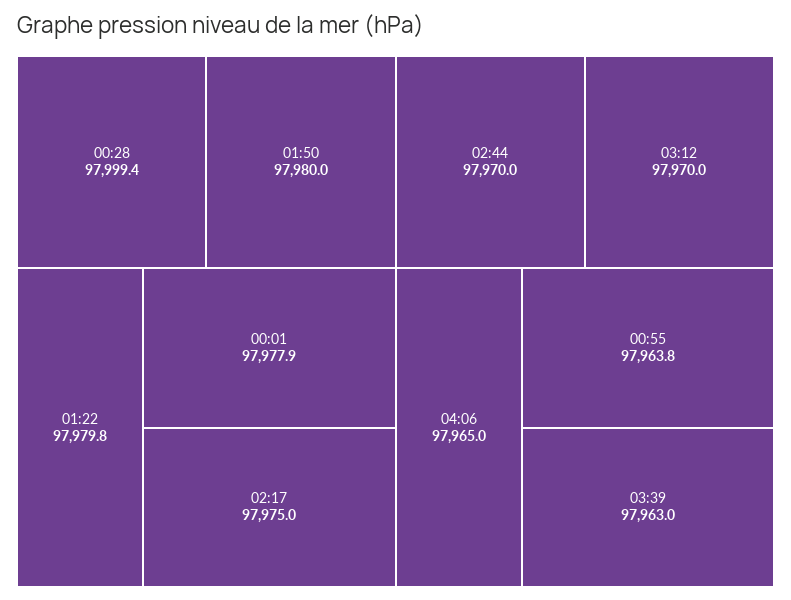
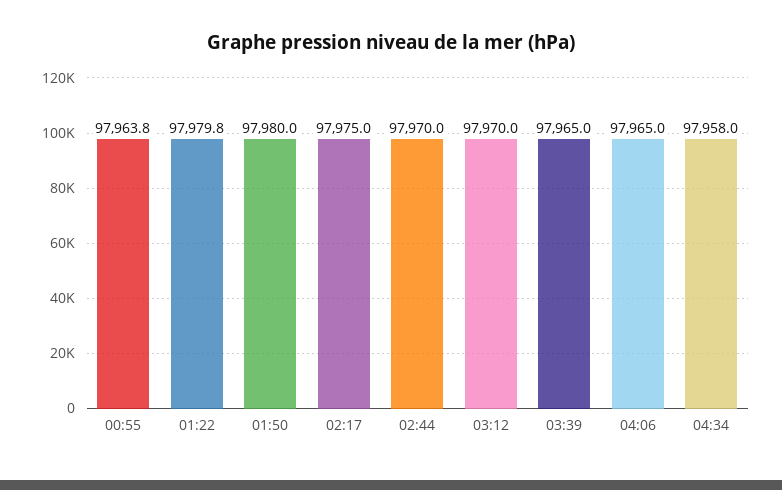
00:28: 97999.4 -> none
00:01: 97977.9 -> none
03:39: 97963 -> 97965
04:34: none -> 97958

